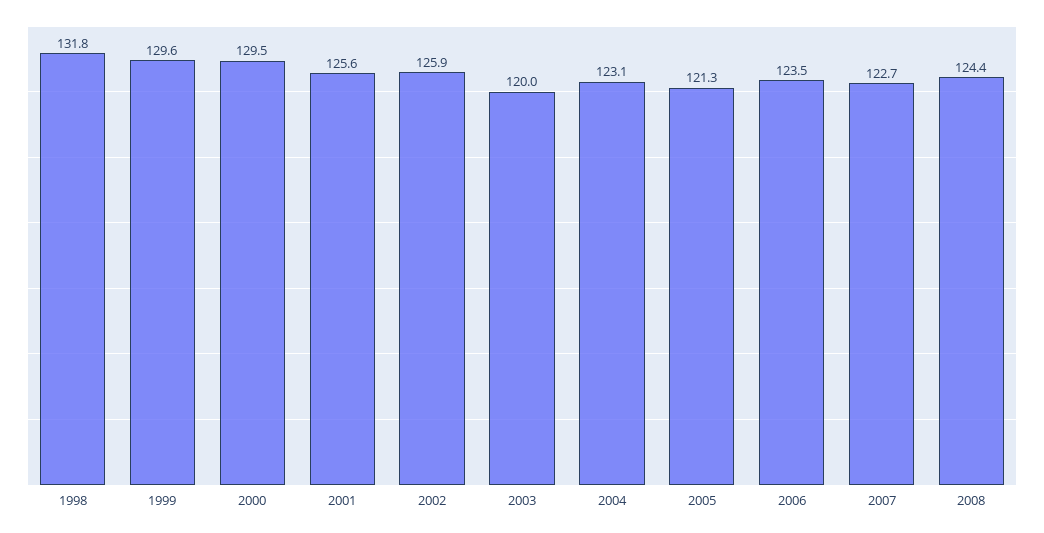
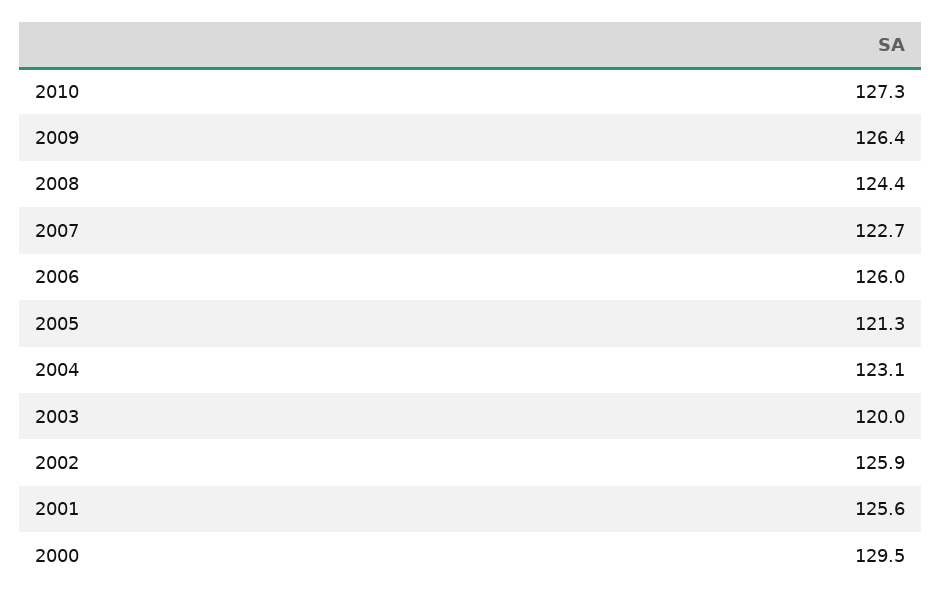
1998: 131.8 -> none
1999: 129.6 -> none
2006: 123.5 -> 126
2010: none -> 127.3
2009: none -> 126.4

